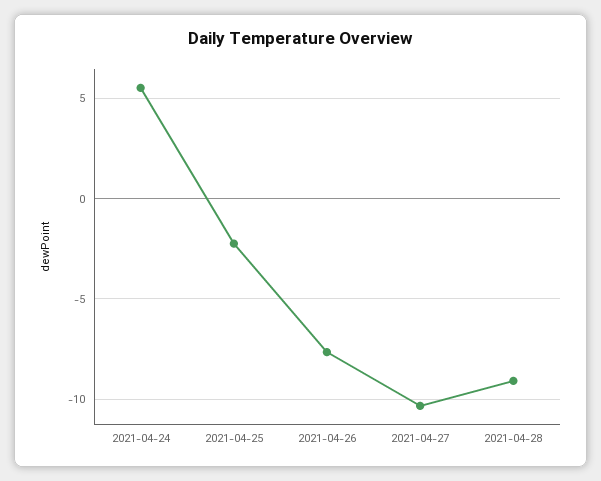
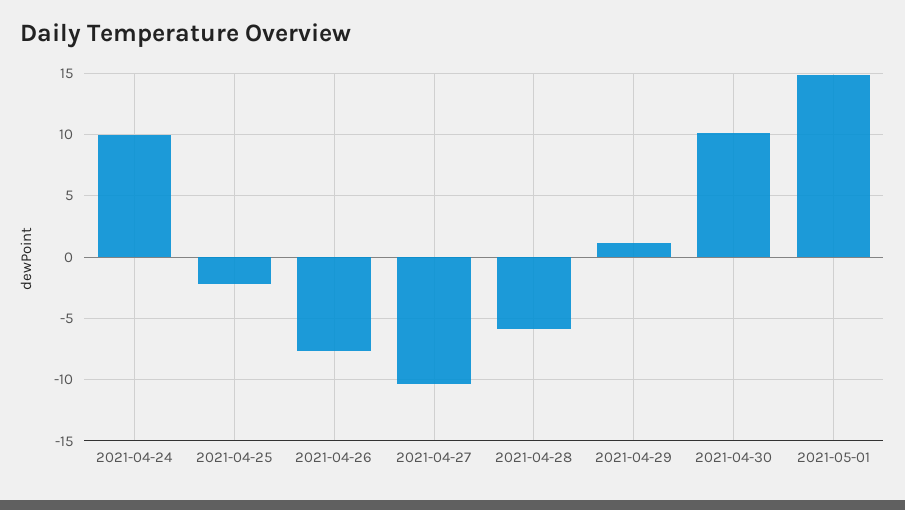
2021-04-24: 5.5 -> 10
2021-04-28: -9 -> -6
2021-04-29: none -> 1
2021-04-30: none -> 10
2021-05-01: none -> 15

